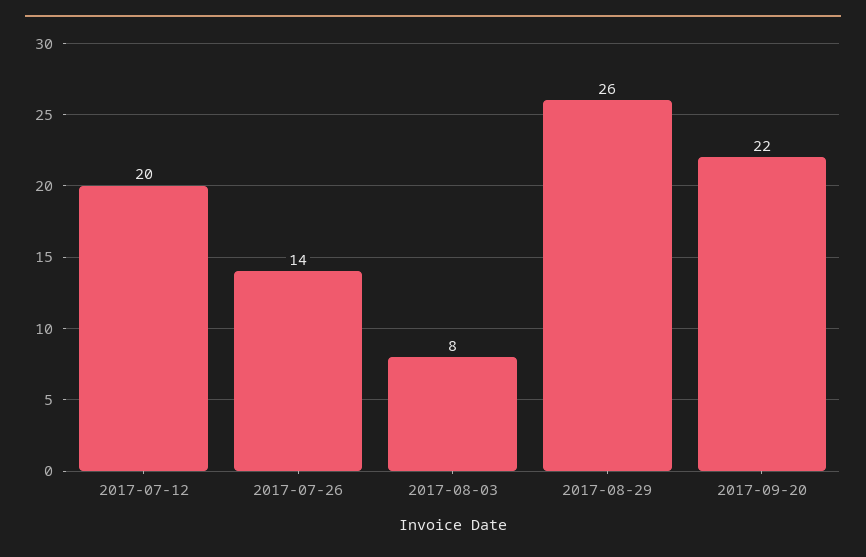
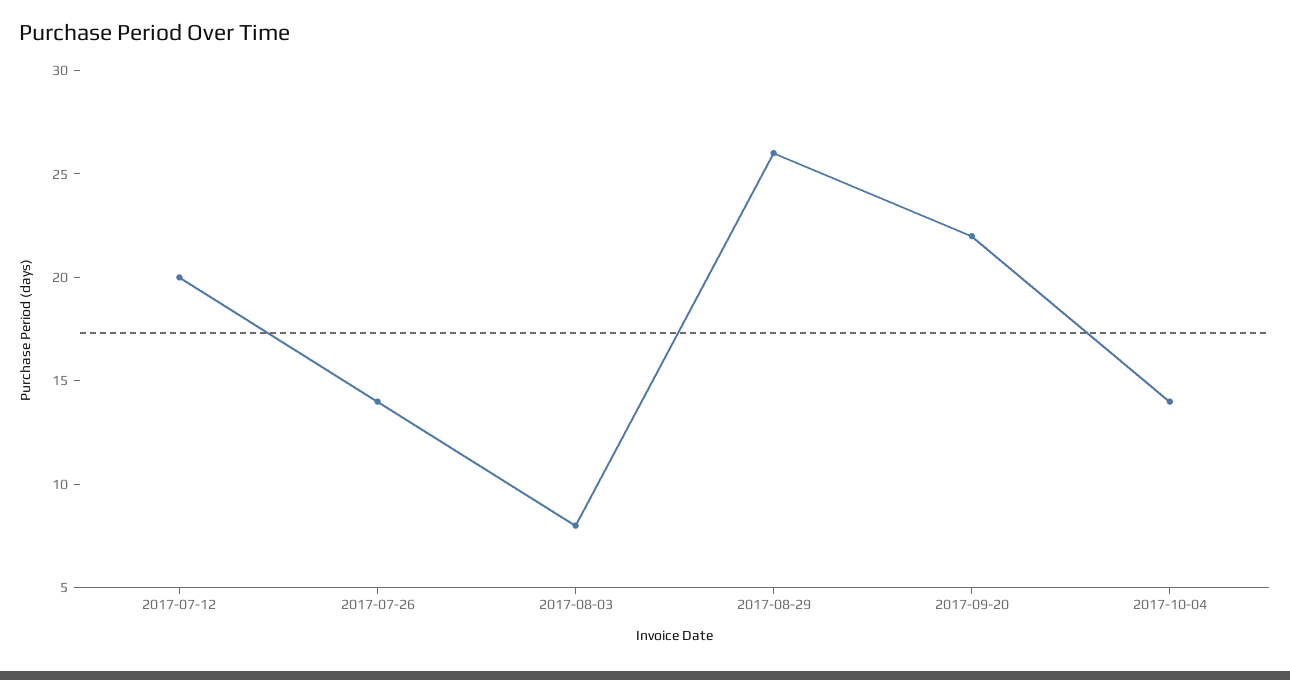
2017-10-04: none -> 14

